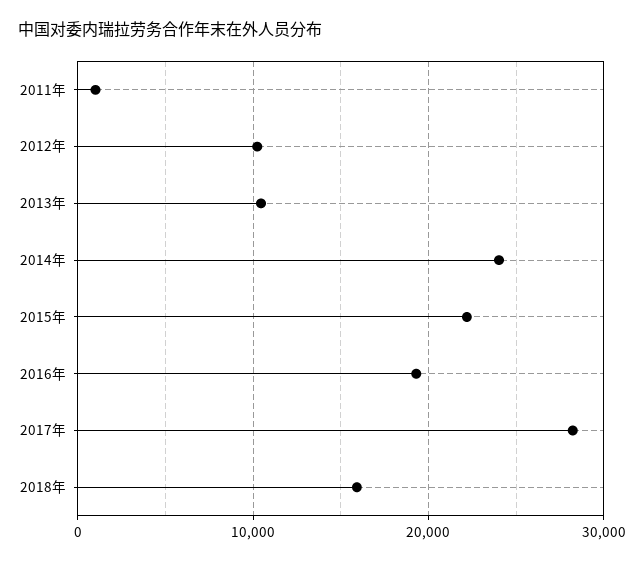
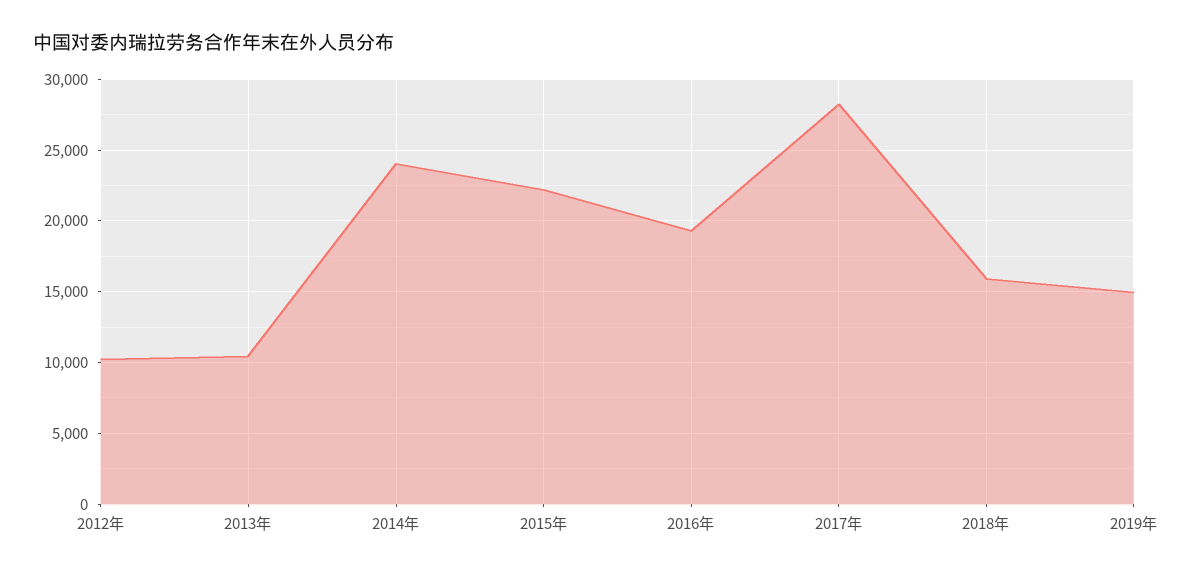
2011年: 1000 -> none
2019年: none -> 15000

